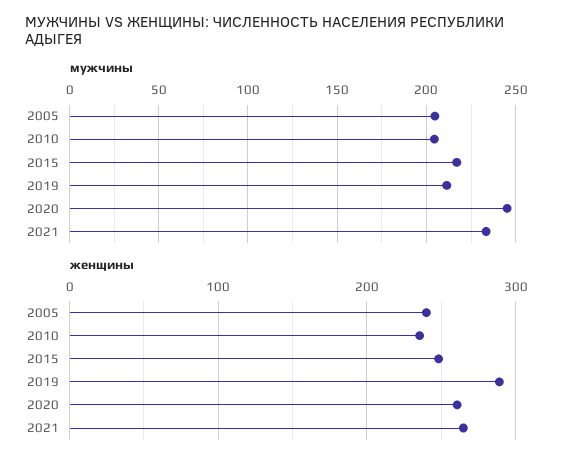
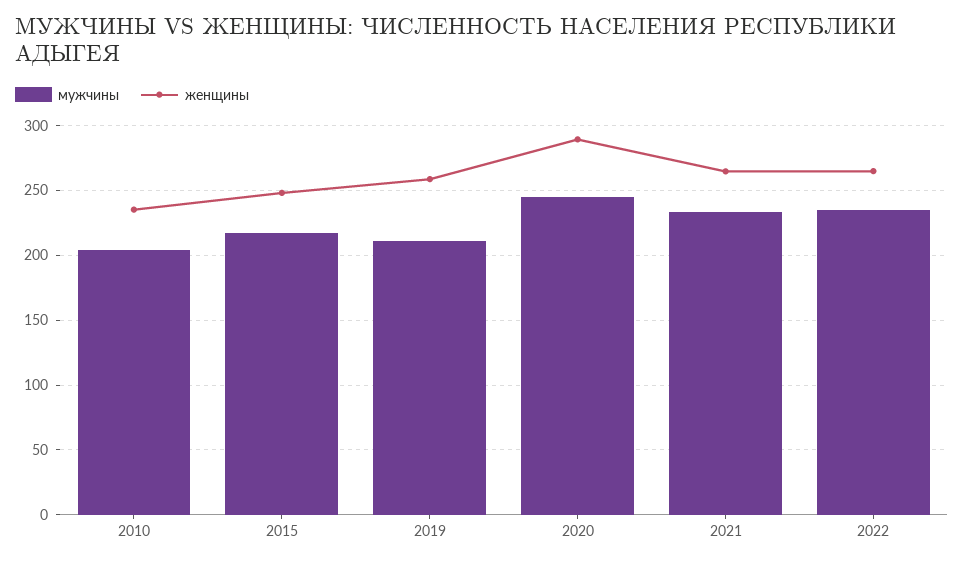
мужчины, 2005: 205 -> none
женщины, 2005: 240 -> none
женщины, 2019: 290 -> 260
женщины, 2020: 260 -> 290
мужчины, 2022: none -> 235
женщины, 2022: none -> 265

